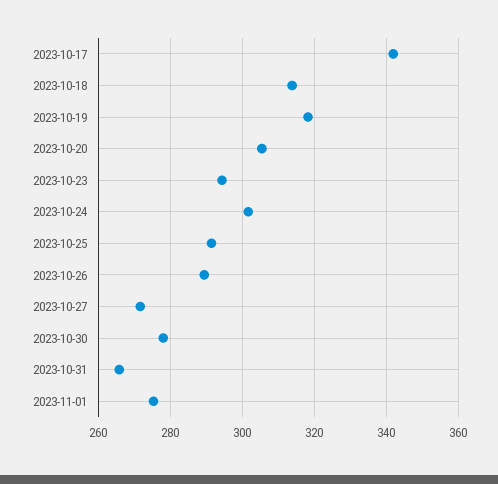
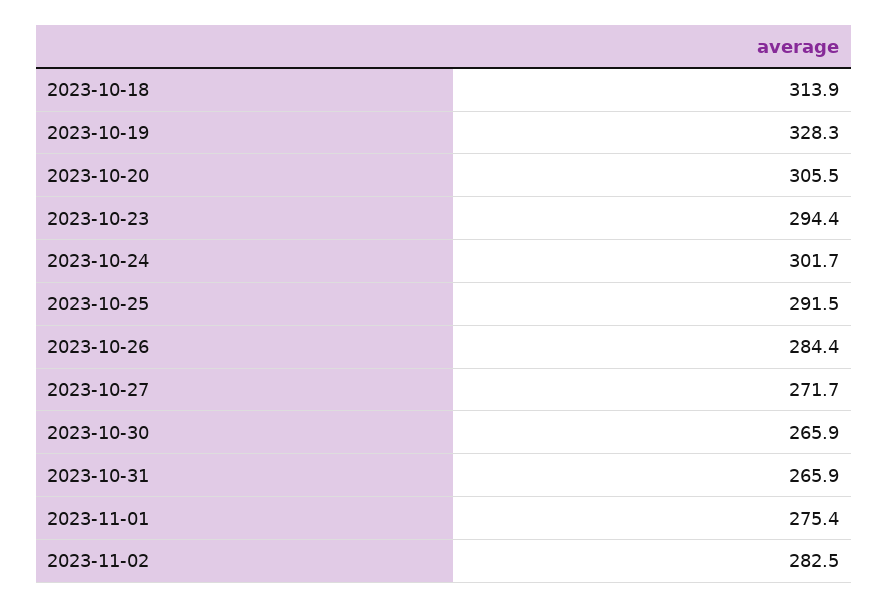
2023-10-17: 342 -> none
2023-10-19: 318 -> 328.3
2023-10-26: 290 -> 284.4
2023-10-30: 278 -> 265.9
2023-11-02: none -> 282.5

